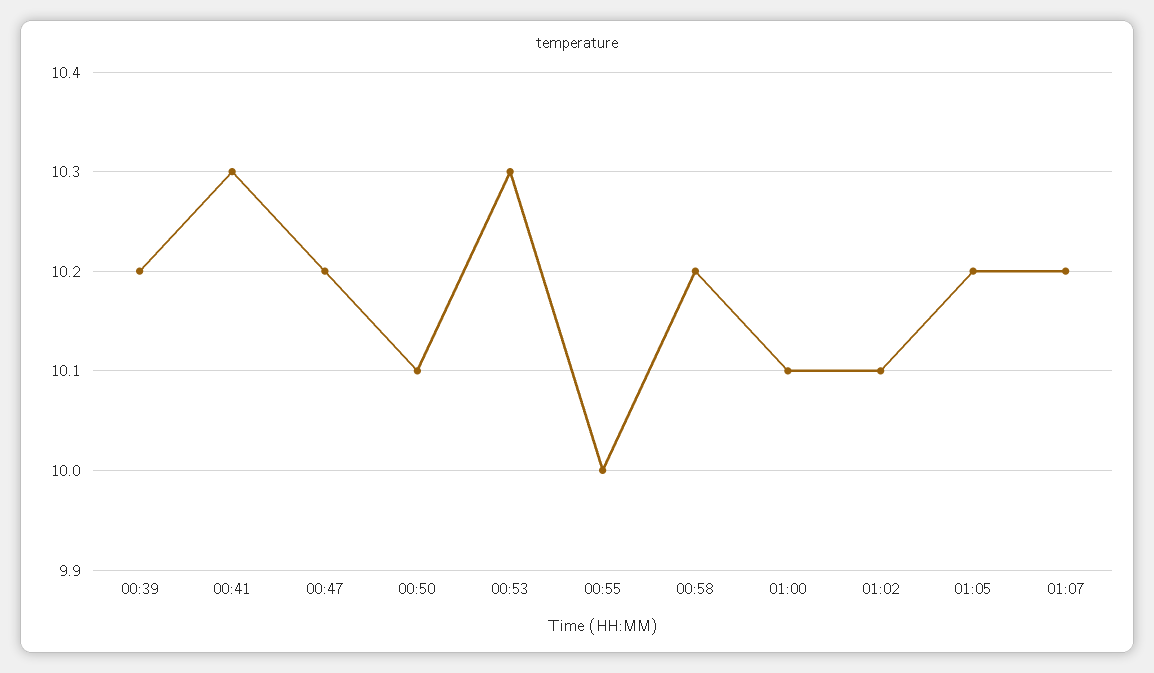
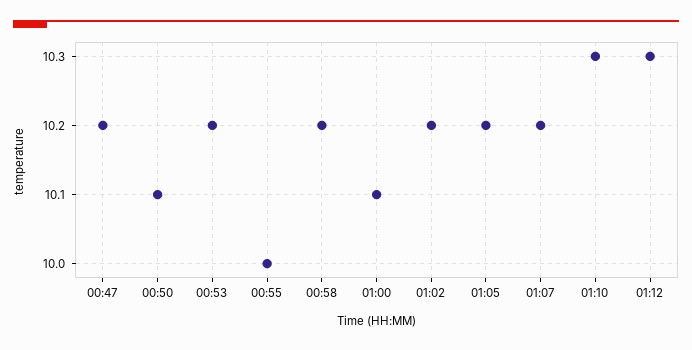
00:39: 10.2 -> none
00:41: 10.3 -> none
00:53: 10.3 -> 10.2
01:02: 10.1 -> 10.2
01:10: none -> 10.3
01:12: none -> 10.3

